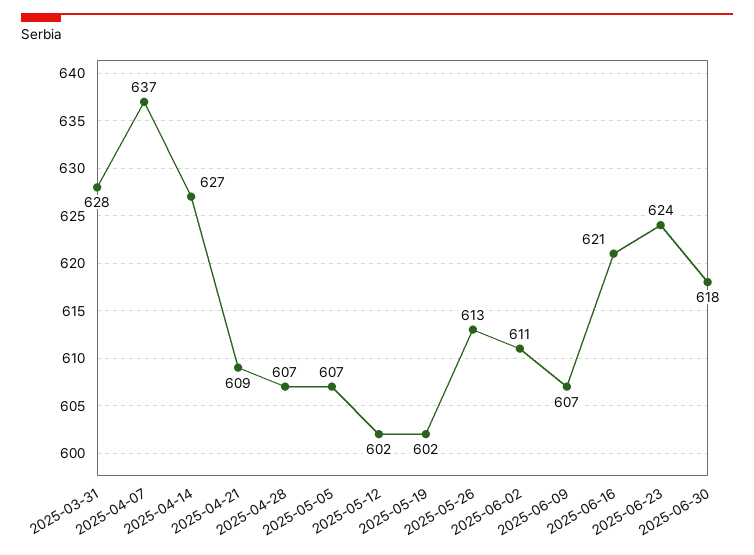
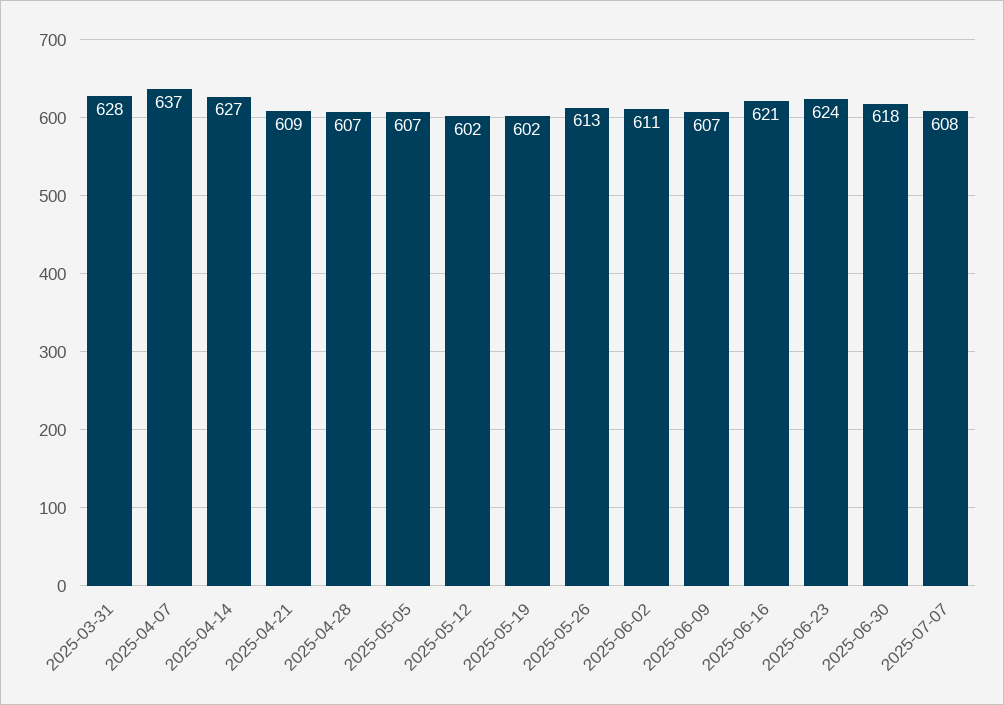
2025-07-07: none -> 608

